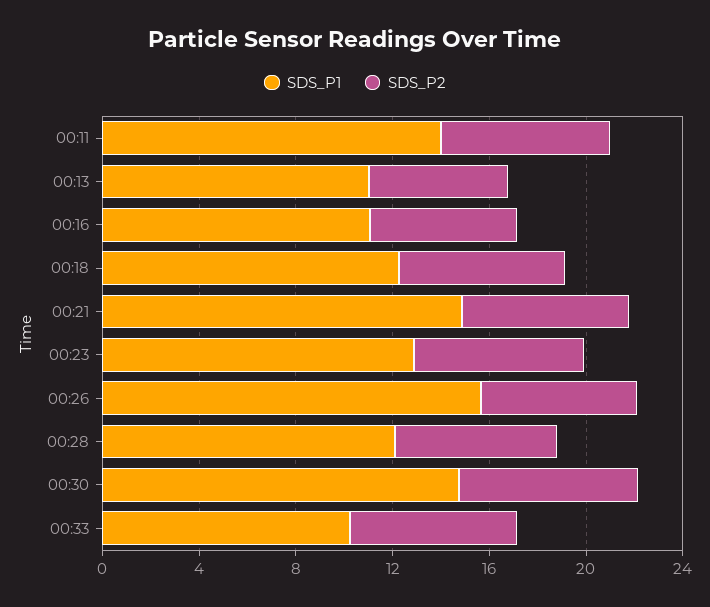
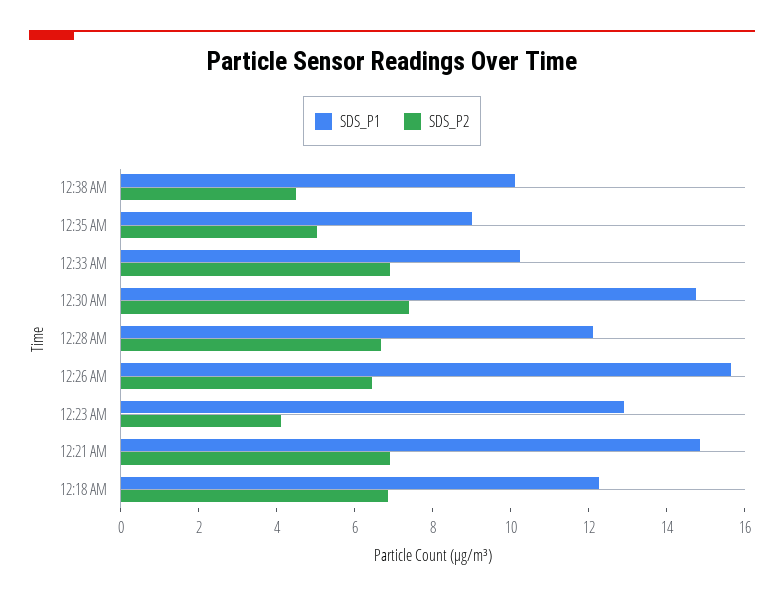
SDS_P1, 00:11: 14 -> none
SDS_P2, 00:11: 7 -> none
SDS_P1, 00:13: 11 -> none
SDS_P2, 00:13: 6 -> none
SDS_P1, 00:16: 11 -> none
SDS_P2, 00:16: 6 -> none
SDS_P2, 00:23: 7 -> 4
SDS_P1, 12:38 AM: none -> 10
SDS_P2, 12:38 AM: none -> 4.5
SDS_P1, 12:35 AM: none -> 9
SDS_P2, 12:35 AM: none -> 5

